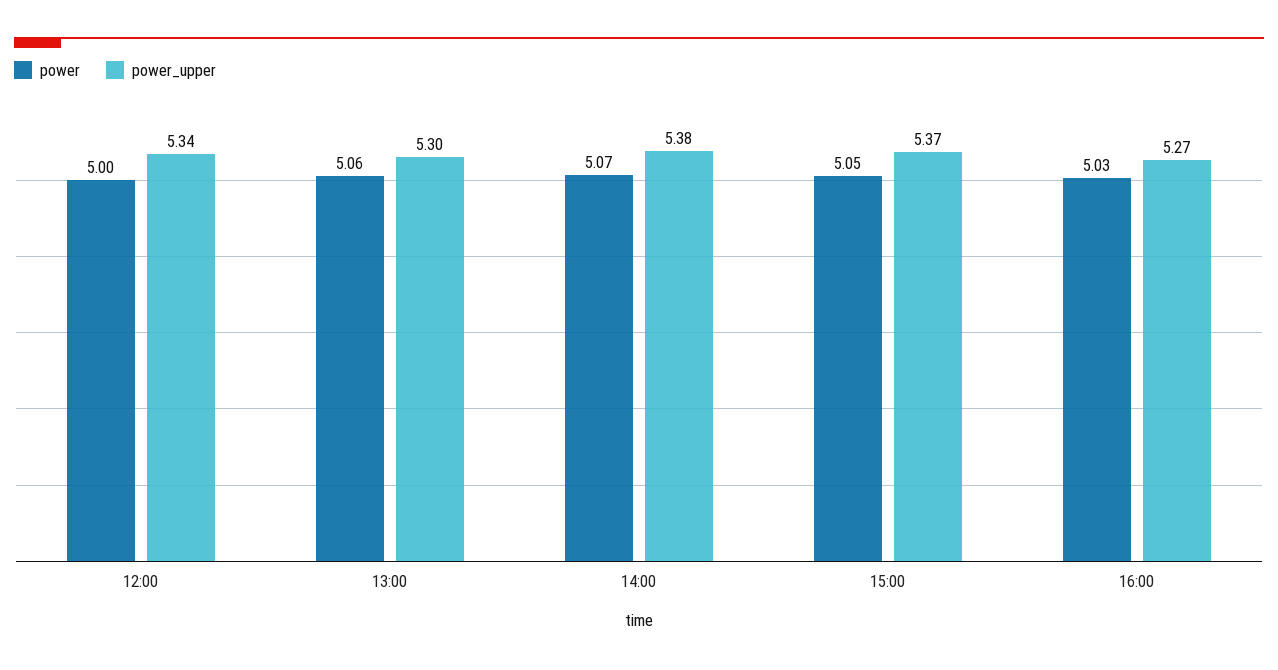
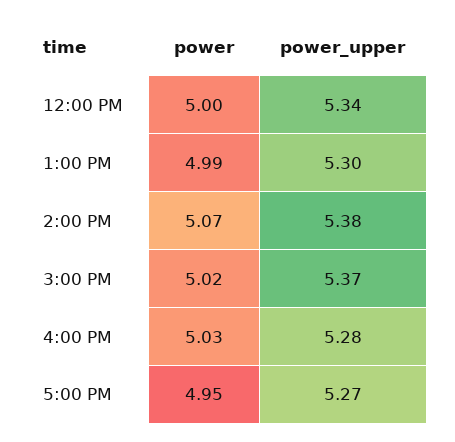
power, 13:00: 5.06 -> 4.99
power, 15:00: 5.05 -> 5.02
power_upper, 16:00: 5.27 -> 5.28
power, 5:00 PM: none -> 4.95
power_upper, 5:00 PM: none -> 5.27

